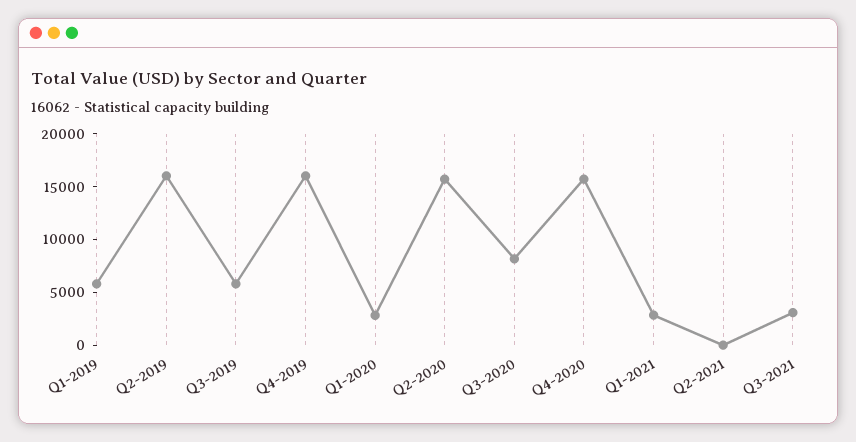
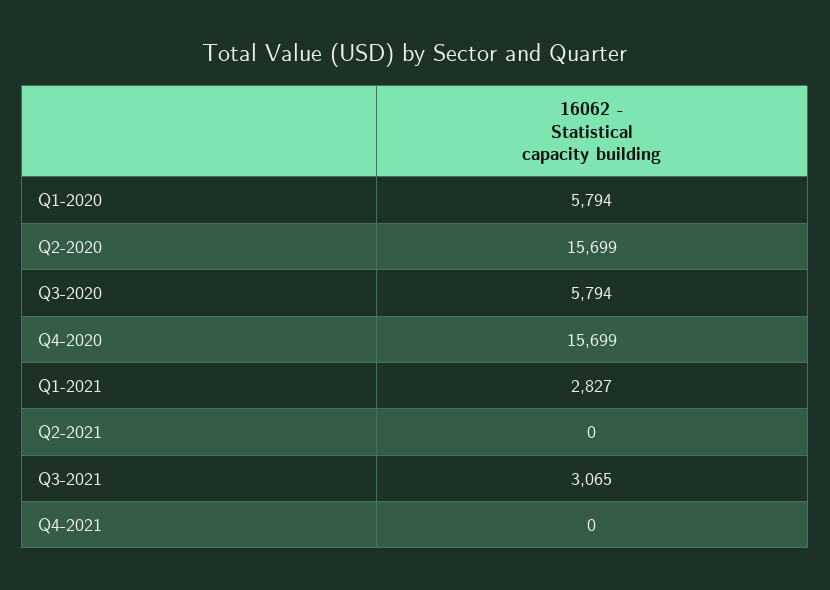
Q1-2019: 6000 -> none
Q2-2019: 16000 -> none
Q3-2019: 6000 -> none
Q4-2019: 16000 -> none
Q1-2020: 3000 -> 5794
Q3-2020: 8000 -> 5794
Q4-2021: none -> 0

